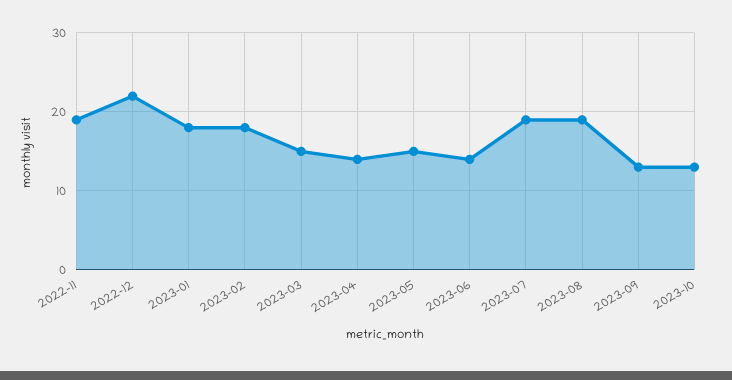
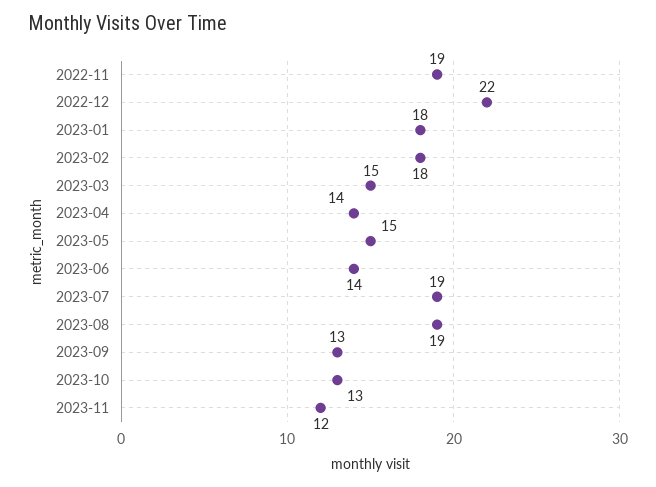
2023-11: none -> 12

